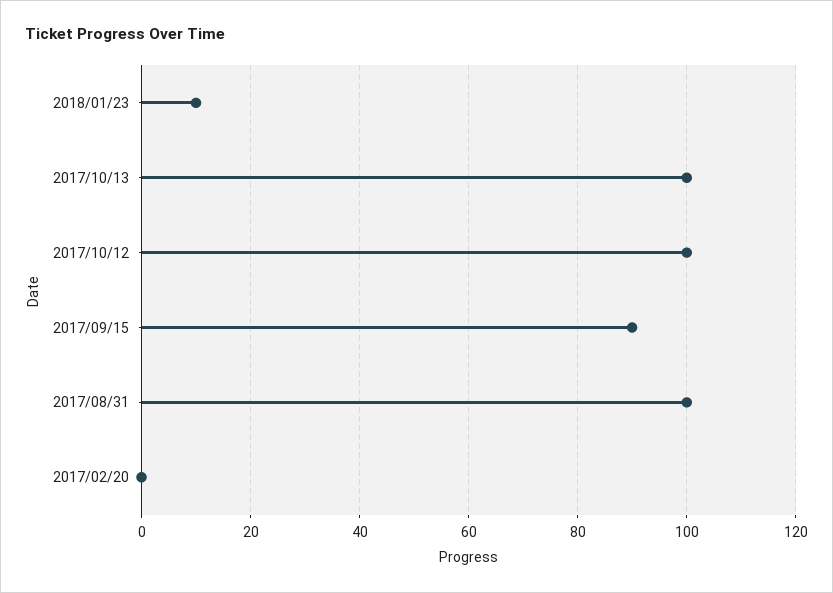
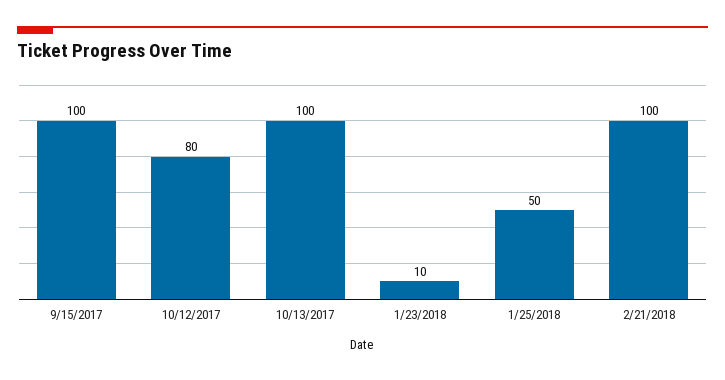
2017/10/12: 100 -> 80
2017/09/15: 90 -> 100
2017/08/31: 100 -> none
2017/02/20: 0 -> none
1/25/2018: none -> 50
2/21/2018: none -> 100

